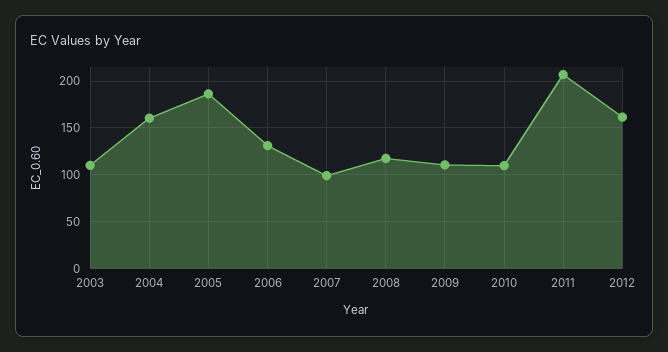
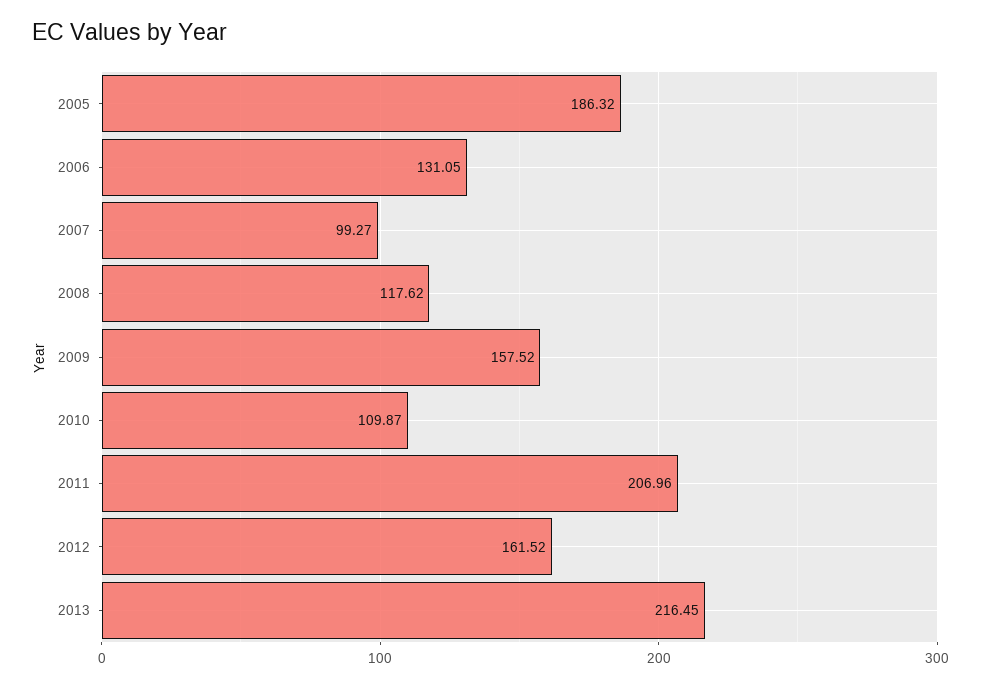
2003: 110 -> none
2004: 160 -> none
2009: 110 -> 157.52
2013: none -> 216.45

